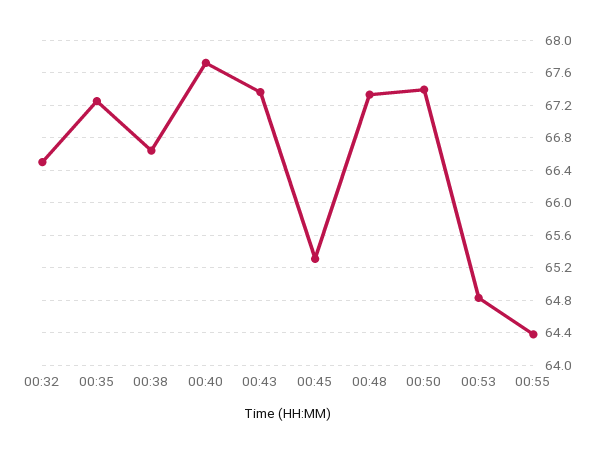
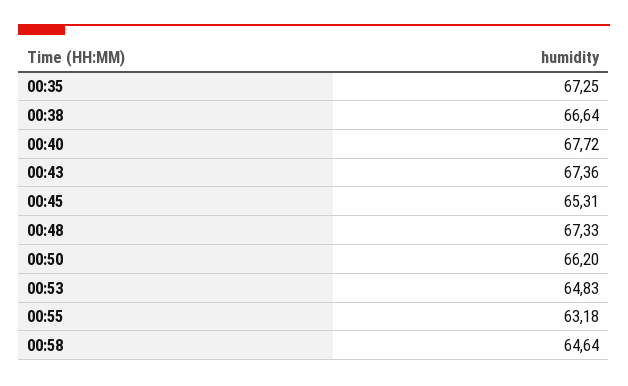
00:32: 66.5 -> none
00:50: 67.4 -> 66.2
00:55: 64.4 -> 63.18
00:58: none -> 64.64

